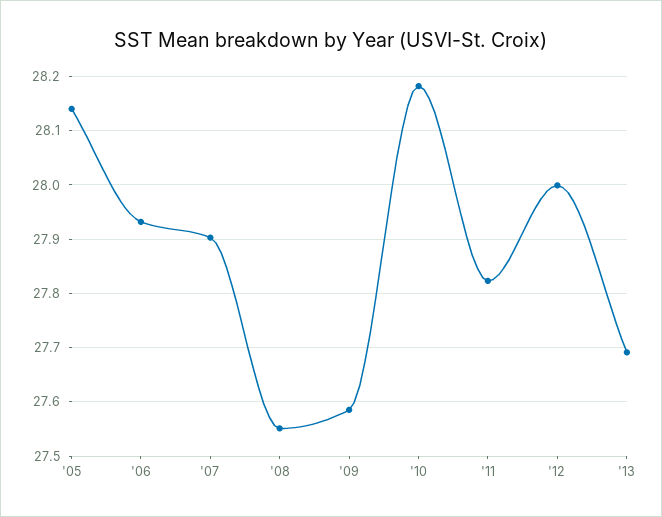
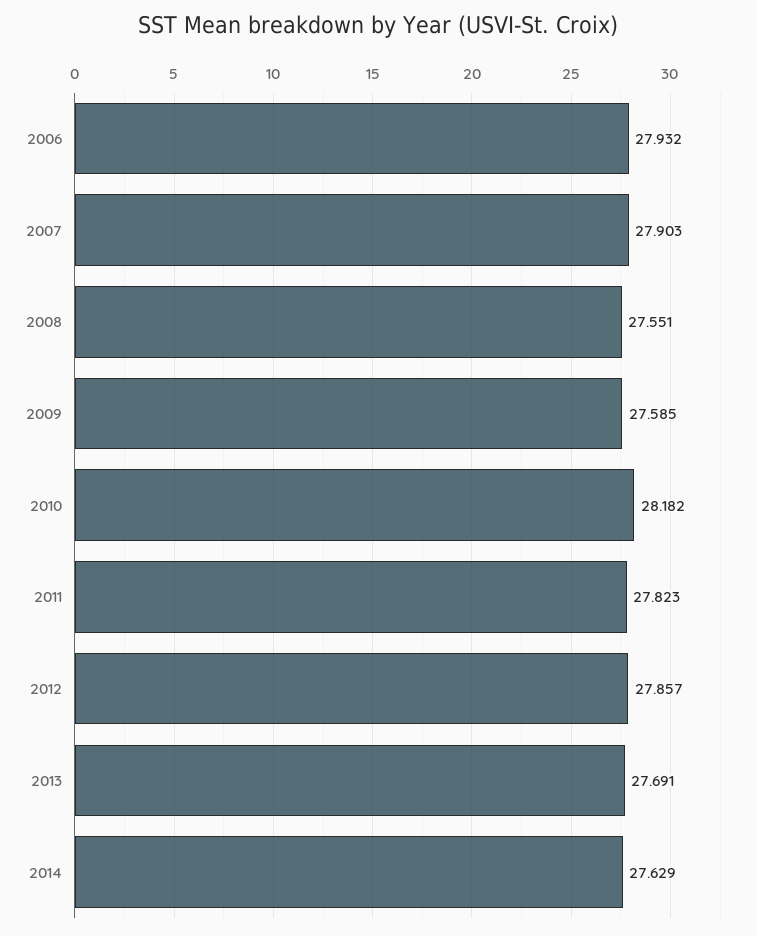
'05: 28.14 -> none
'12: 28 -> 27.857
2014: none -> 27.629

